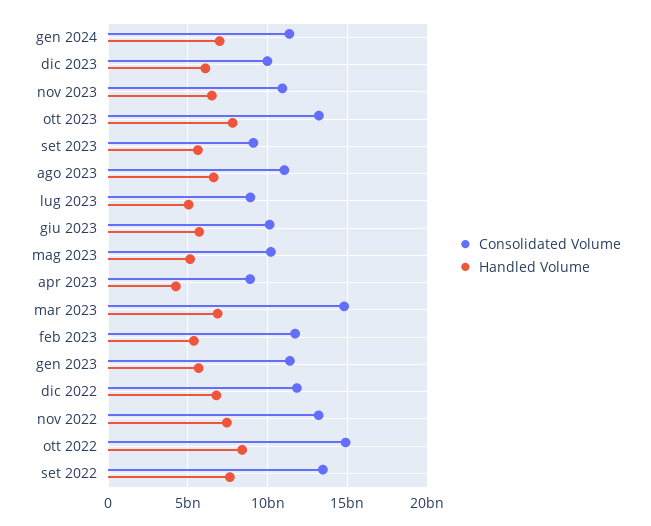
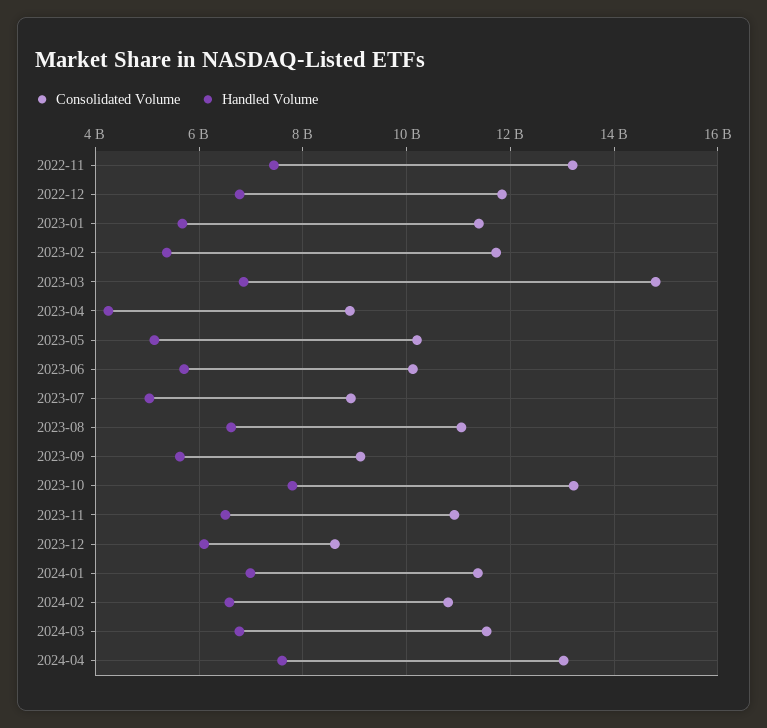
Consolidated Volume, dic 2023: 10000000000 -> 8600000000
Consolidated Volume, ott 2022: 15000000000 -> none
Handled Volume, ott 2022: 8500000000 -> none
Consolidated Volume, set 2022: 13500000000 -> none
Handled Volume, set 2022: 7500000000 -> none
Consolidated Volume, 2024-02: none -> 10800000000
Handled Volume, 2024-02: none -> 6600000000
Consolidated Volume, 2024-03: none -> 11600000000
Handled Volume, 2024-03: none -> 6800000000
Consolidated Volume, 2024-04: none -> 13000000000
Handled Volume, 2024-04: none -> 7600000000

